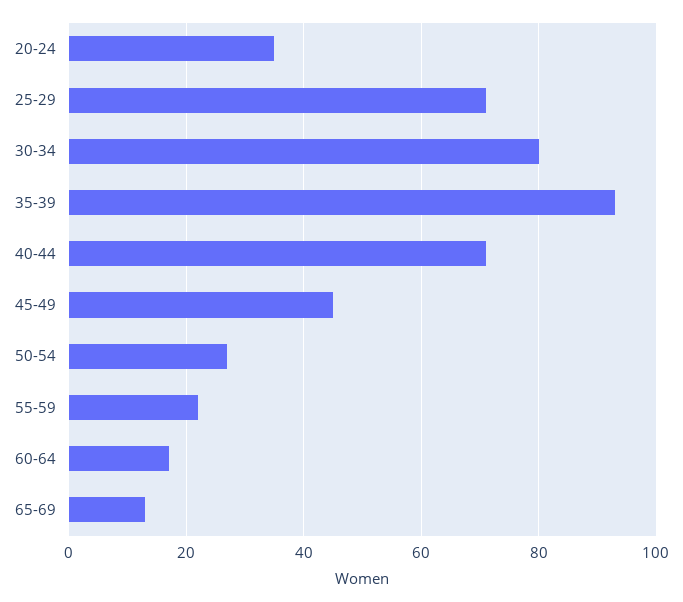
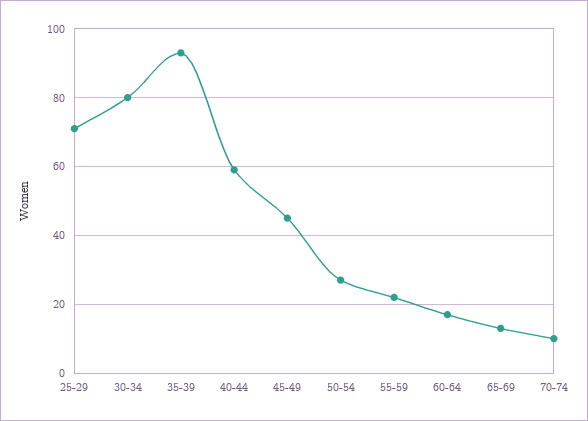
20-24: 35 -> none
40-44: 70 -> 60
70-74: none -> 10

